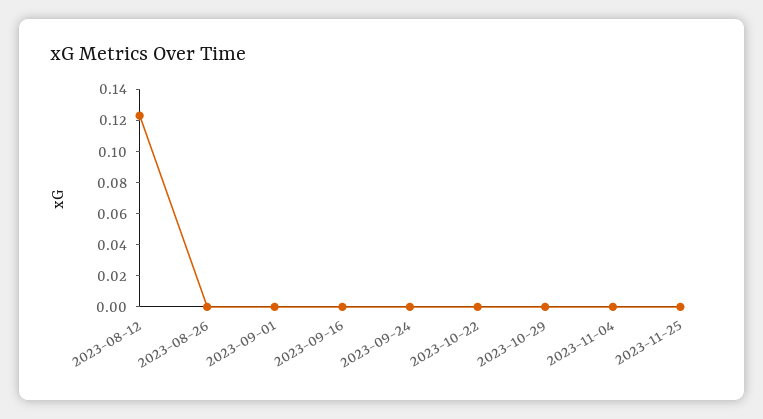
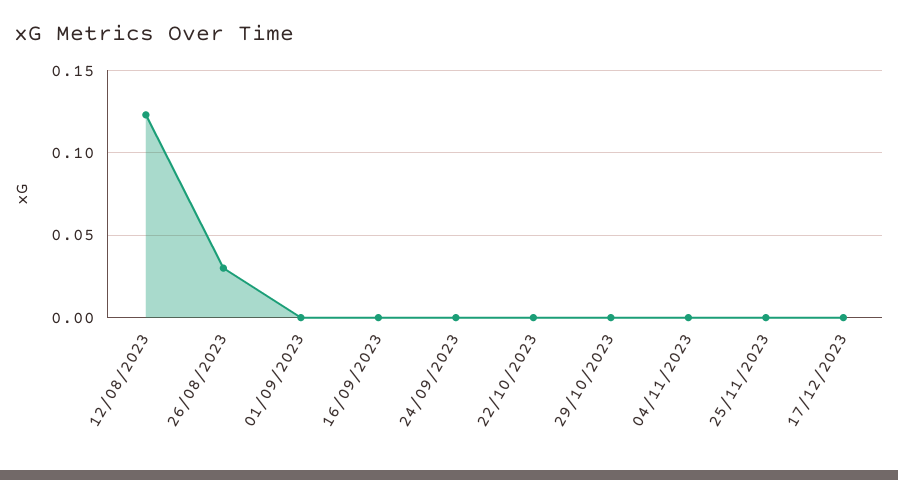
2023-08-26: 0 -> 0.03
17/12/2023: none -> 0

